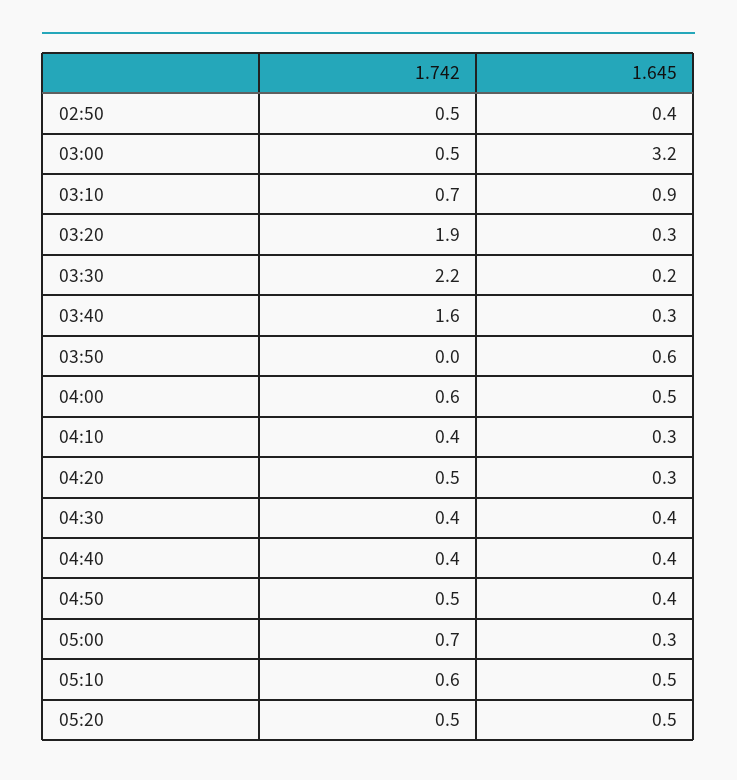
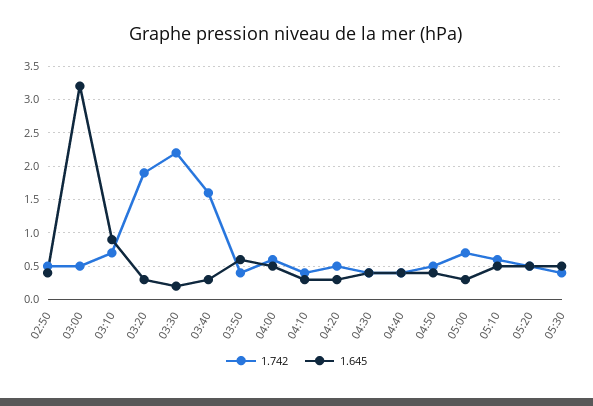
1.742, 03:50: 0 -> 0.4
1.742, 05:30: none -> 0.4
1.645, 05:30: none -> 0.5

